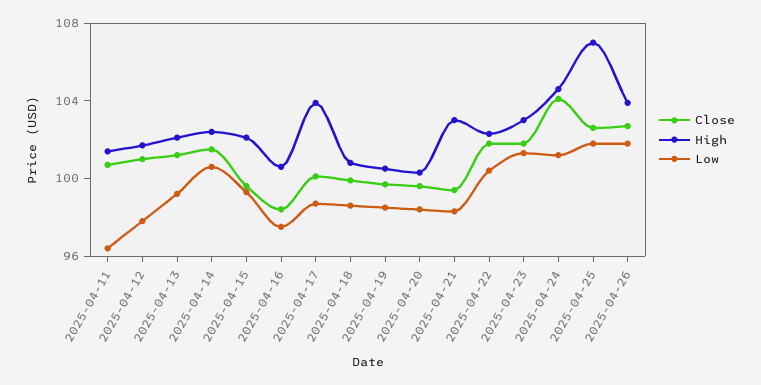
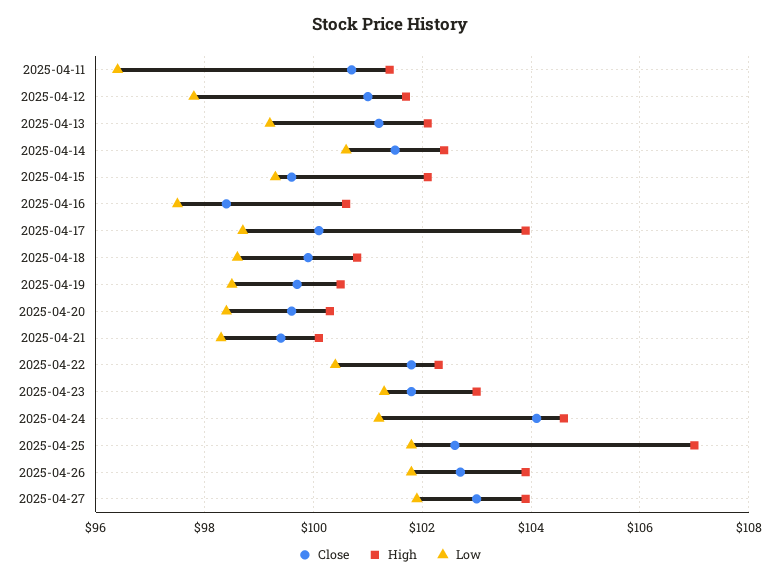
High, 2025-04-21: 103 -> 100
Close, 2025-04-27: none -> 103
High, 2025-04-27: none -> 104
Low, 2025-04-27: none -> 102

